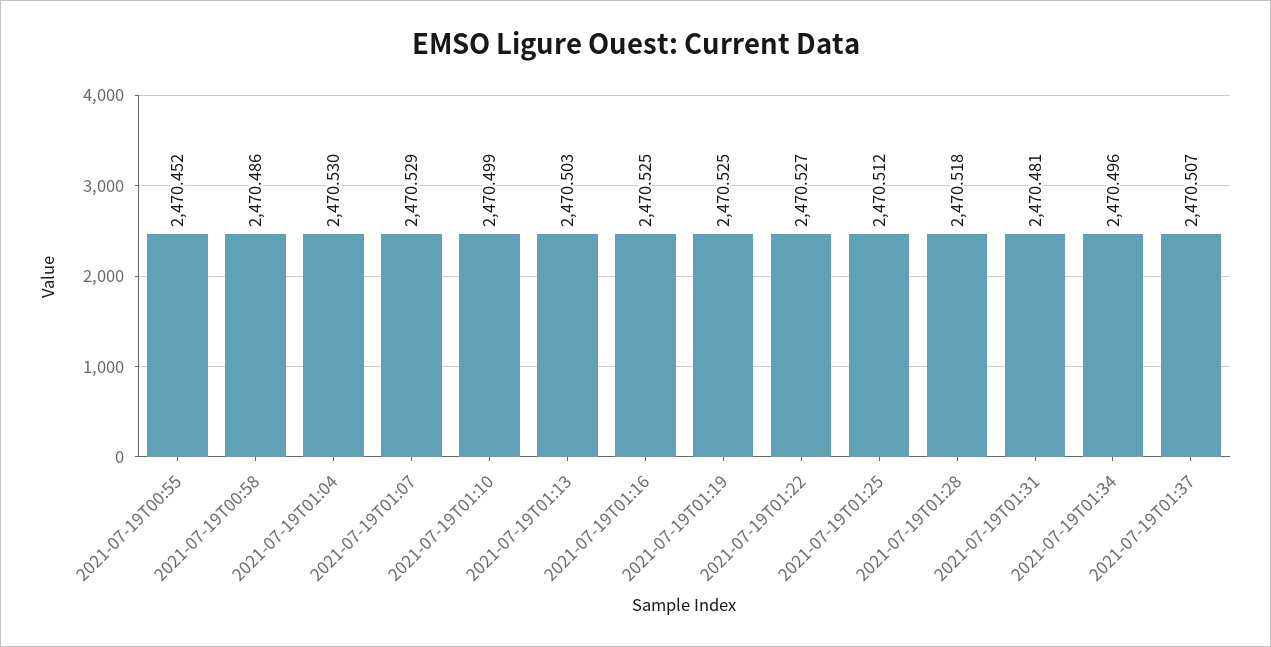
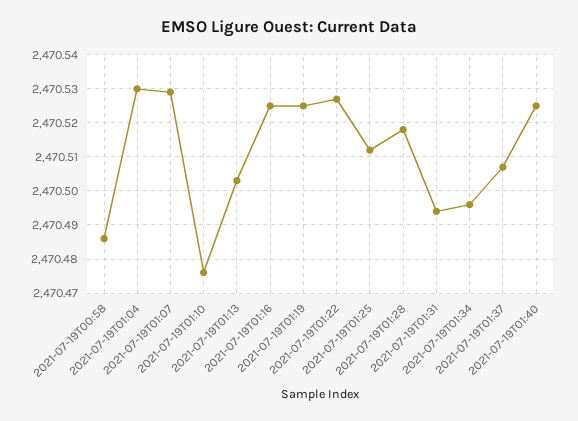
2021-07-19T00:55: 2470.452 -> none
2021-07-19T01:10: 2470.499 -> 2470.475
2021-07-19T01:31: 2470.481 -> 2470.495
2021-07-19T01:40: none -> 2470.525

